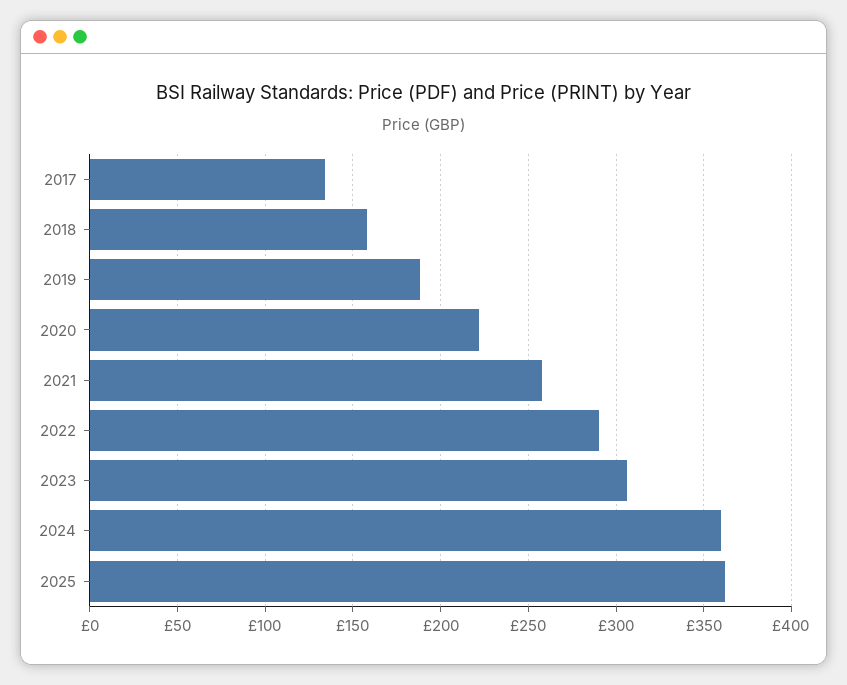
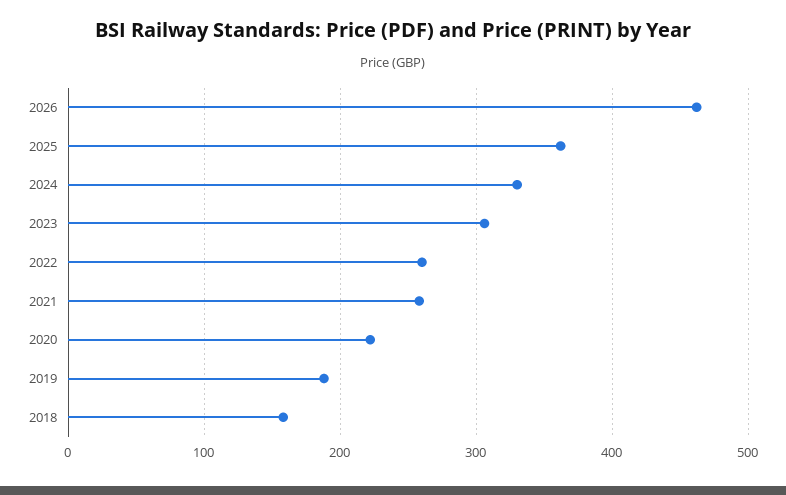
2017: 135 -> none
2022: 290 -> 260
2024: 360 -> 330
2026: none -> 460

